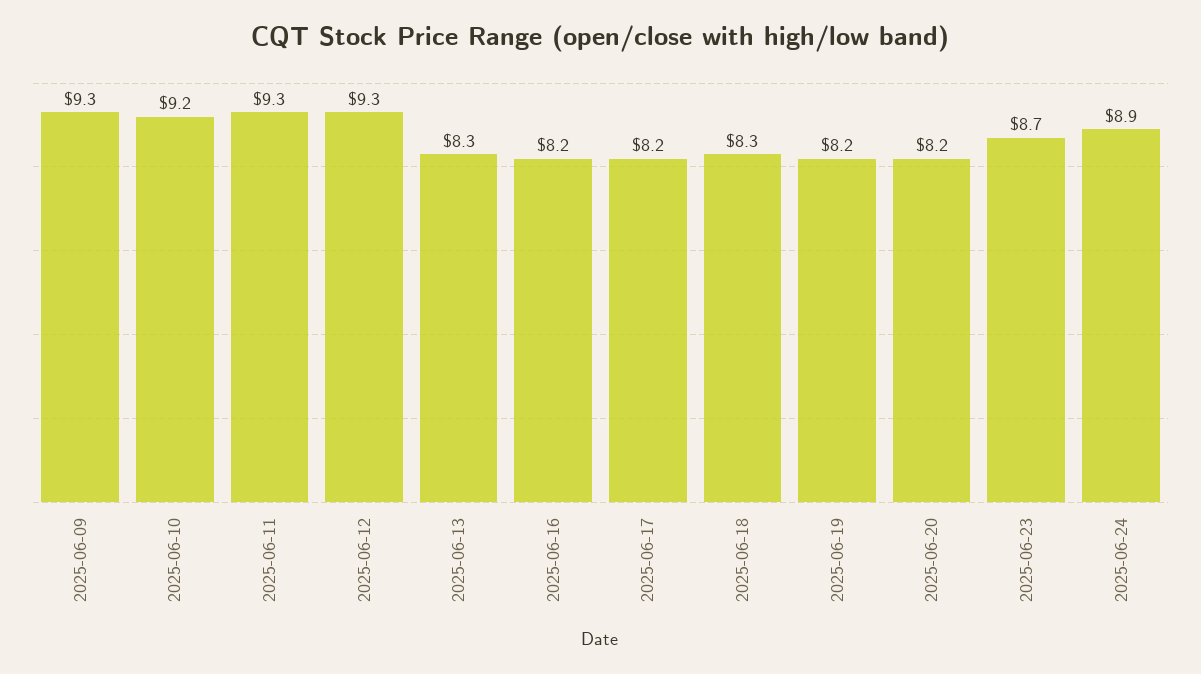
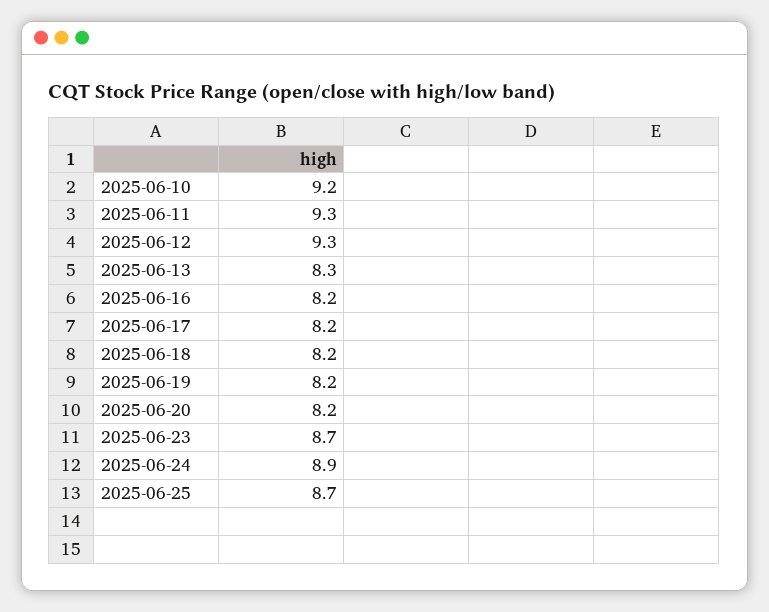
2025-06-09: 9.3 -> none
2025-06-18: 8.3 -> 8.2
2025-06-25: none -> 8.7

